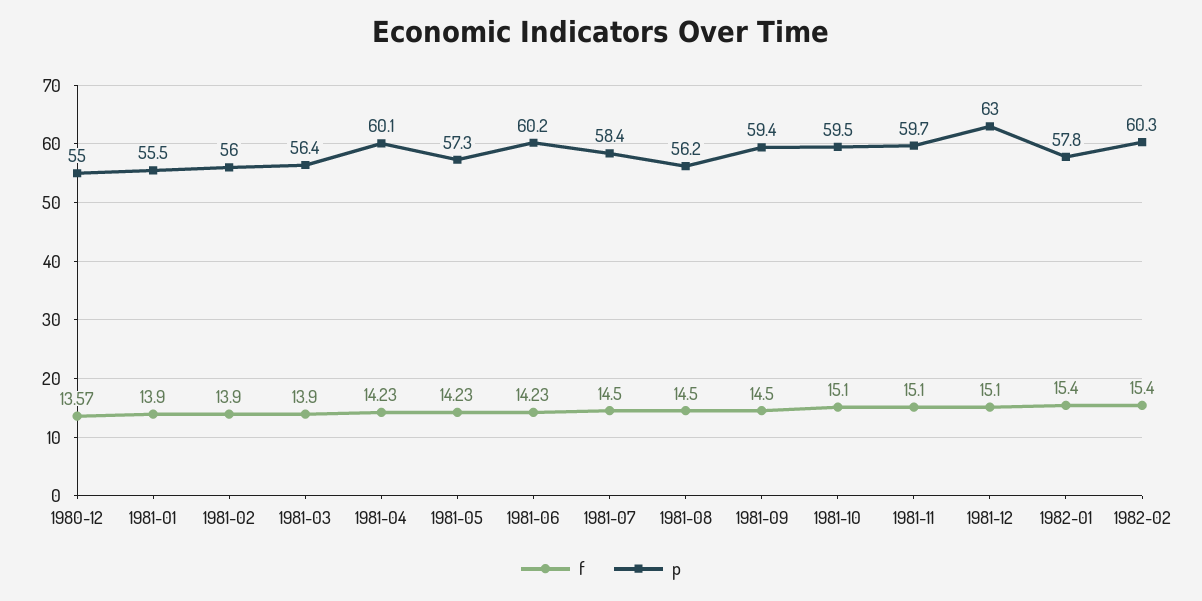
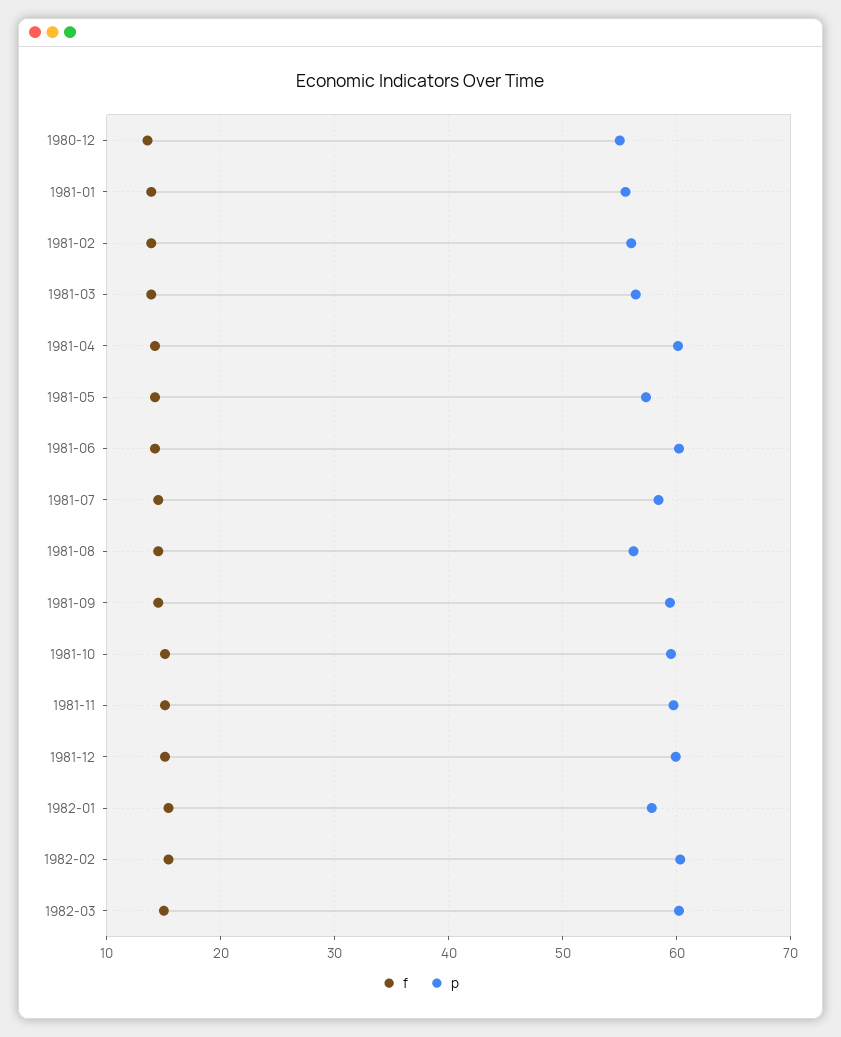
p, 1981-12: 63 -> 60
f, 1982-03: none -> 15
p, 1982-03: none -> 60

